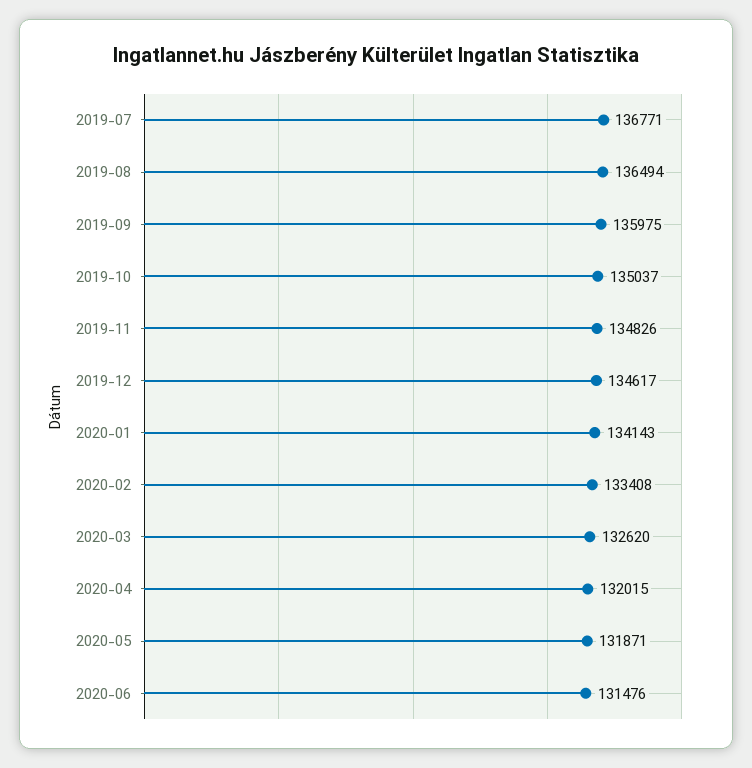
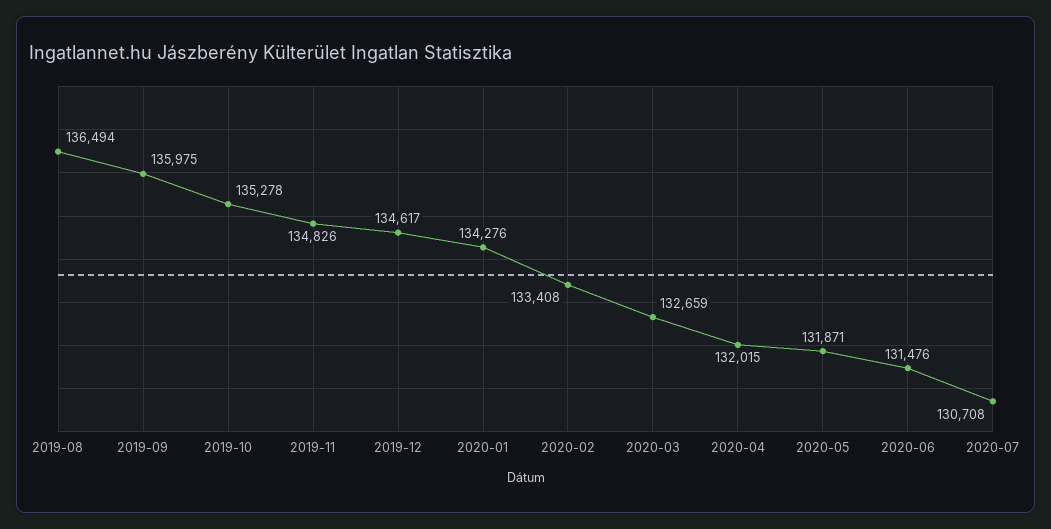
2019-07: 136771 -> none
2019-10: 135037 -> 135278
2020-01: 134143 -> 134276
2020-03: 132620 -> 132659
2020-07: none -> 130708

